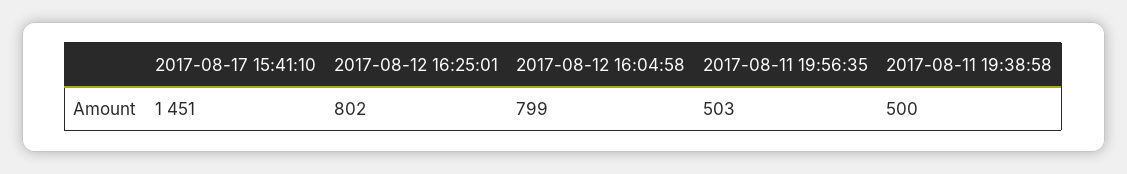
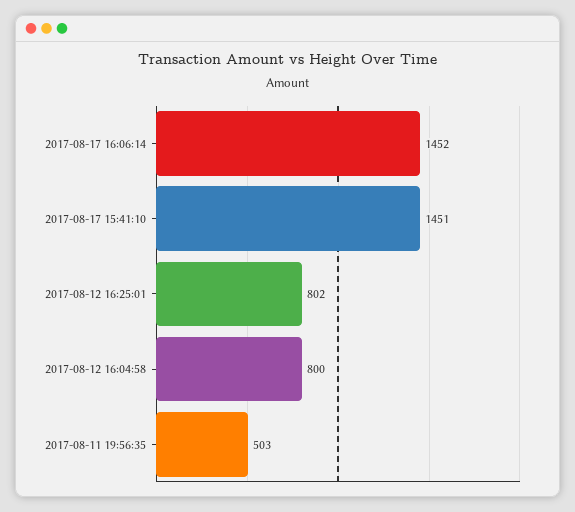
2017-08-12 16:04:58: 799 -> 800
2017-08-11 19:38:58: 500 -> none
2017-08-17 16:06:14: none -> 1452

